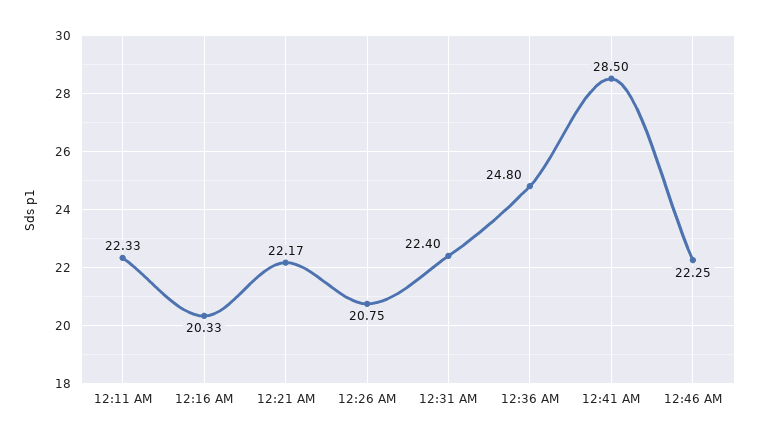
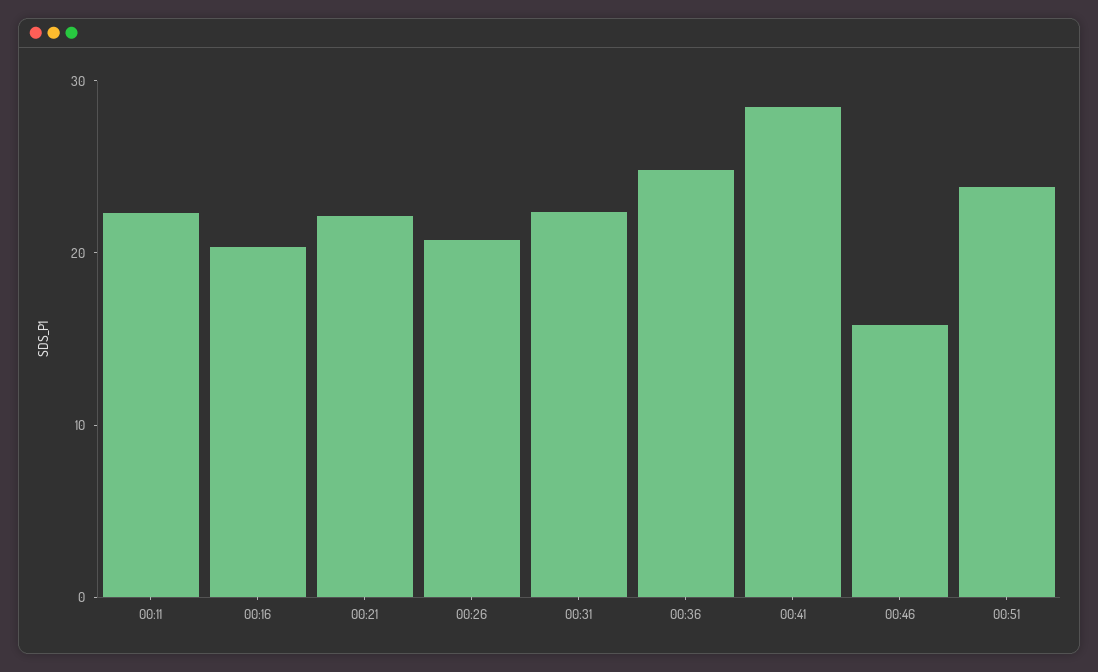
12:46 AM: 22.25 -> 16
00:51: none -> 24

